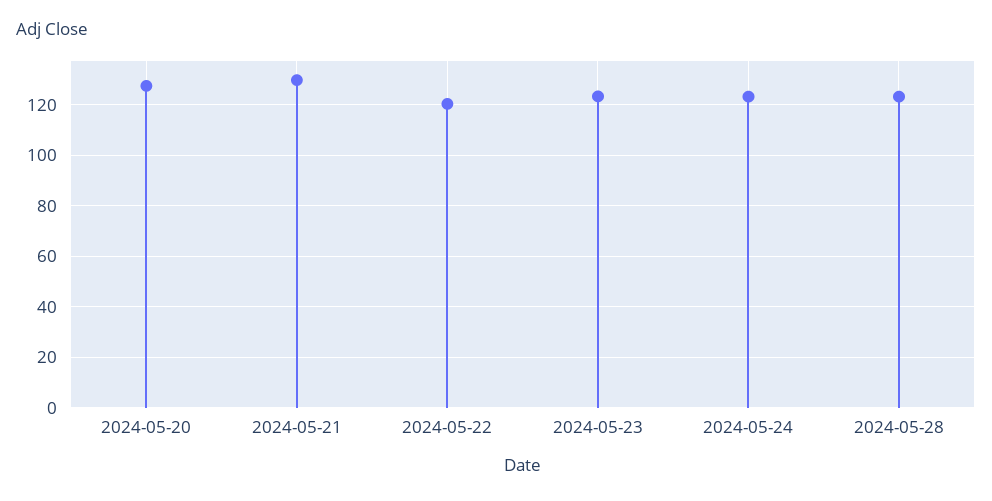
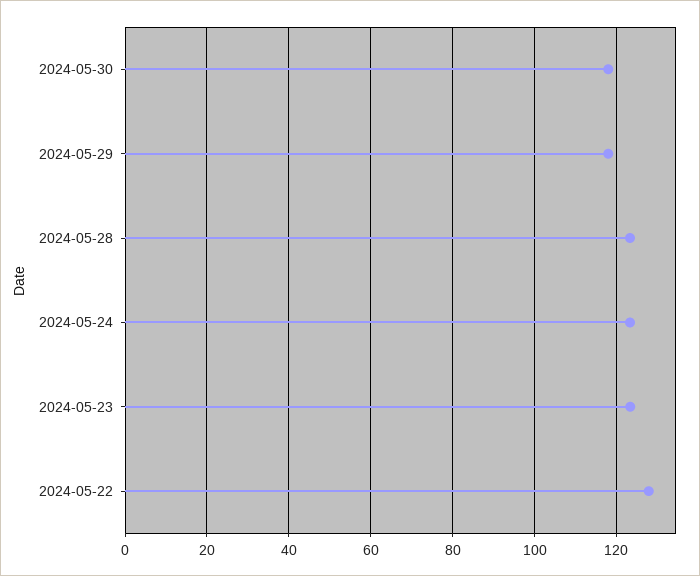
2024-05-20: 127.5 -> none
2024-05-21: 130 -> none
2024-05-22: 120 -> 128
2024-05-30: none -> 118
2024-05-29: none -> 118

